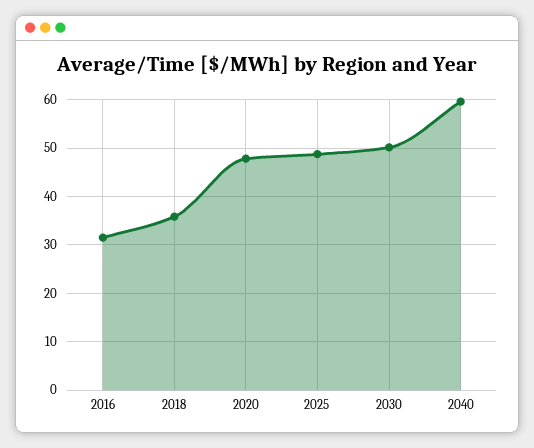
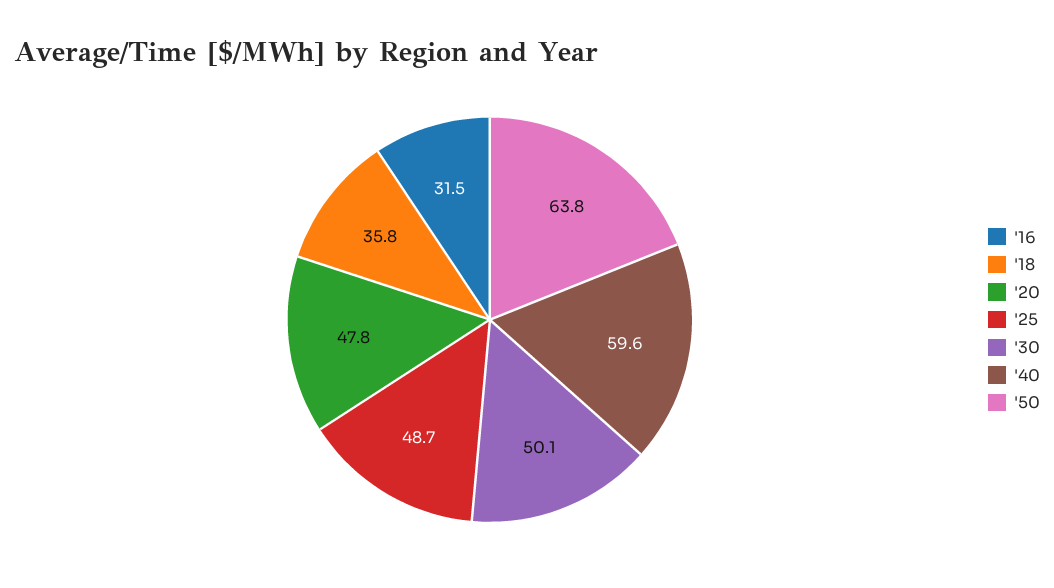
'50: none -> 63.8

